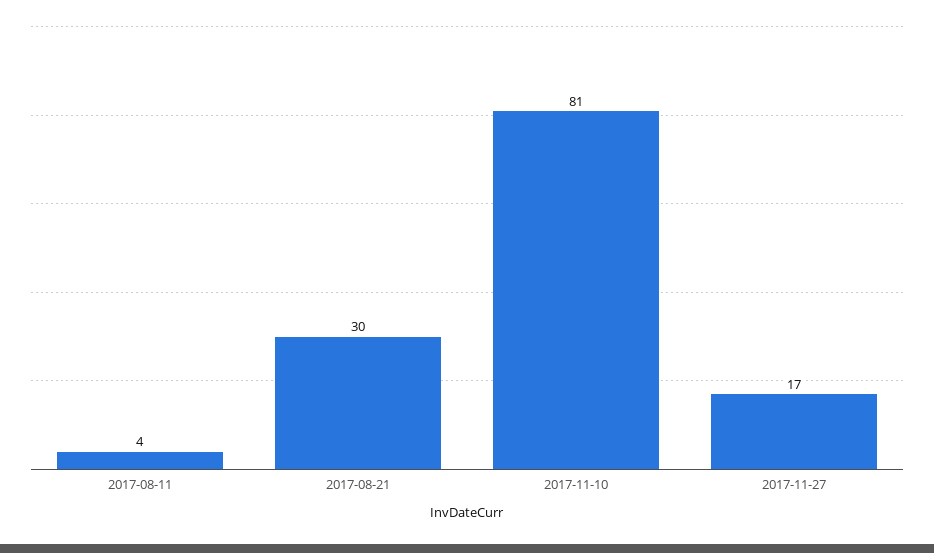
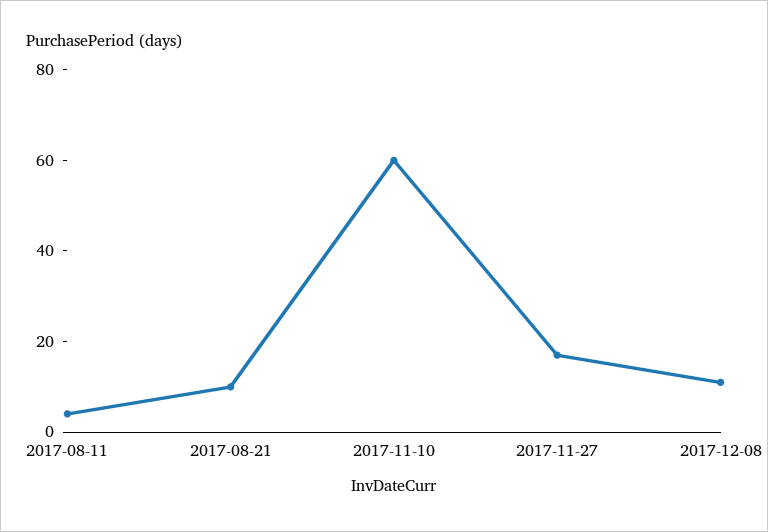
2017-08-21: 30 -> 10
2017-11-10: 81 -> 60
2017-12-08: none -> 10

